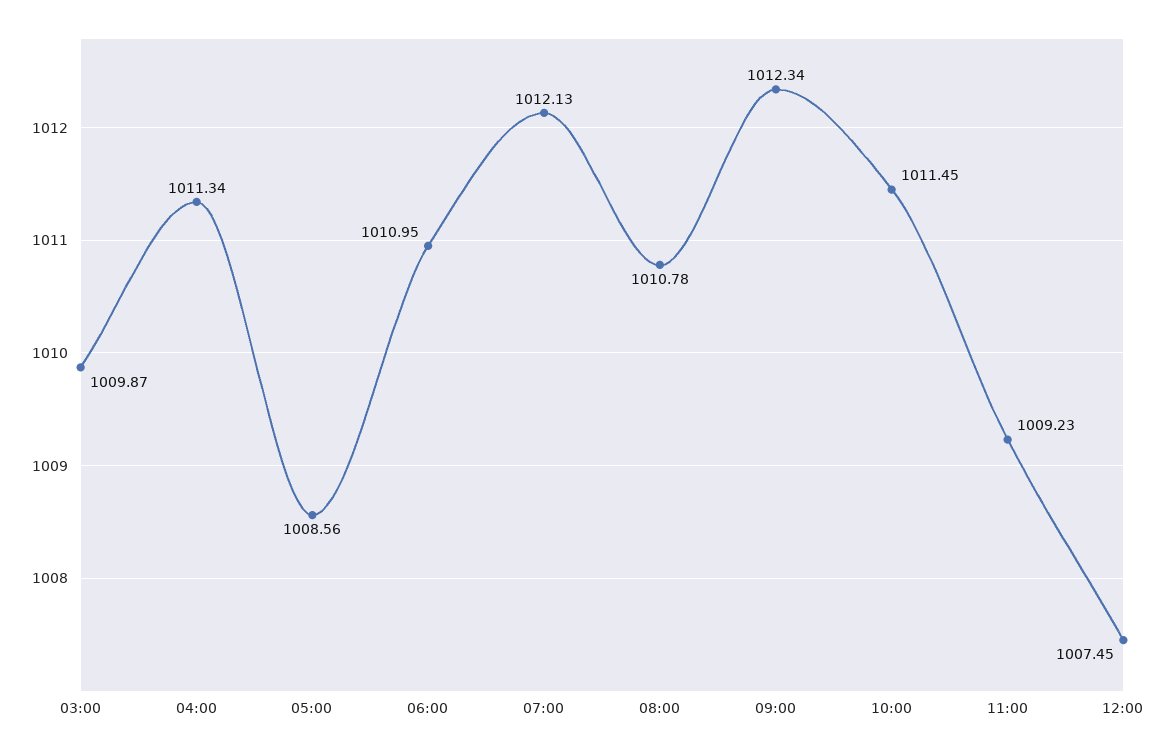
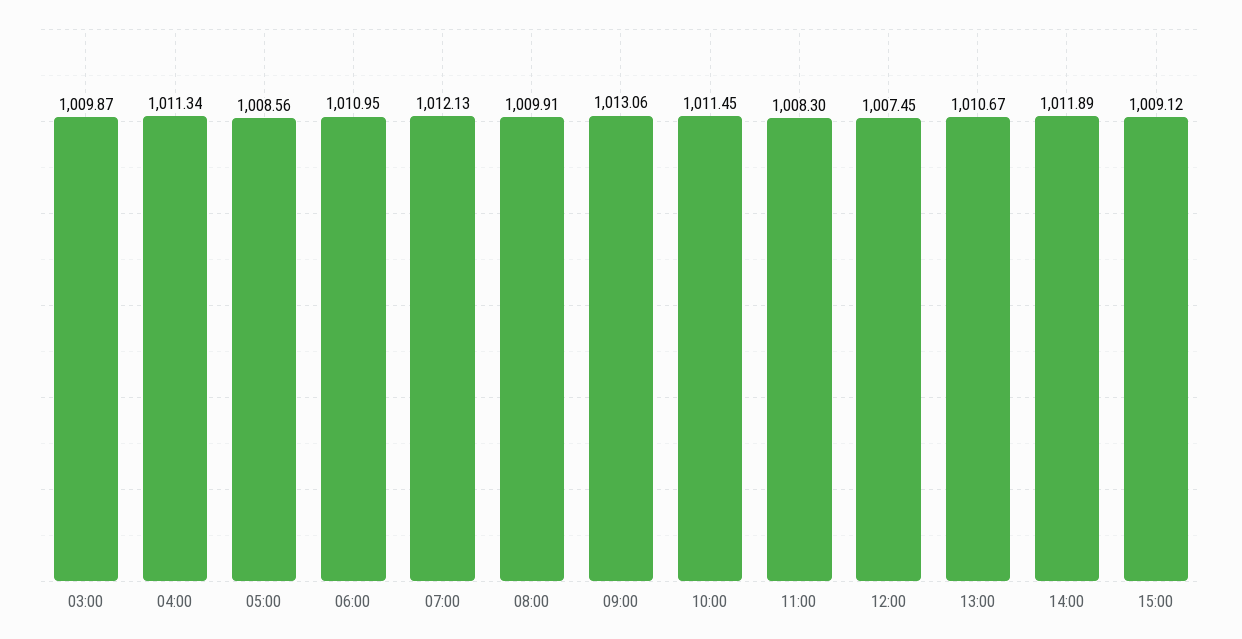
08:00: 1010.78 -> 1009.91
09:00: 1012.34 -> 1013.06
11:00: 1009.23 -> 1008.3
13:00: none -> 1010.67
14:00: none -> 1011.89
15:00: none -> 1009.12

